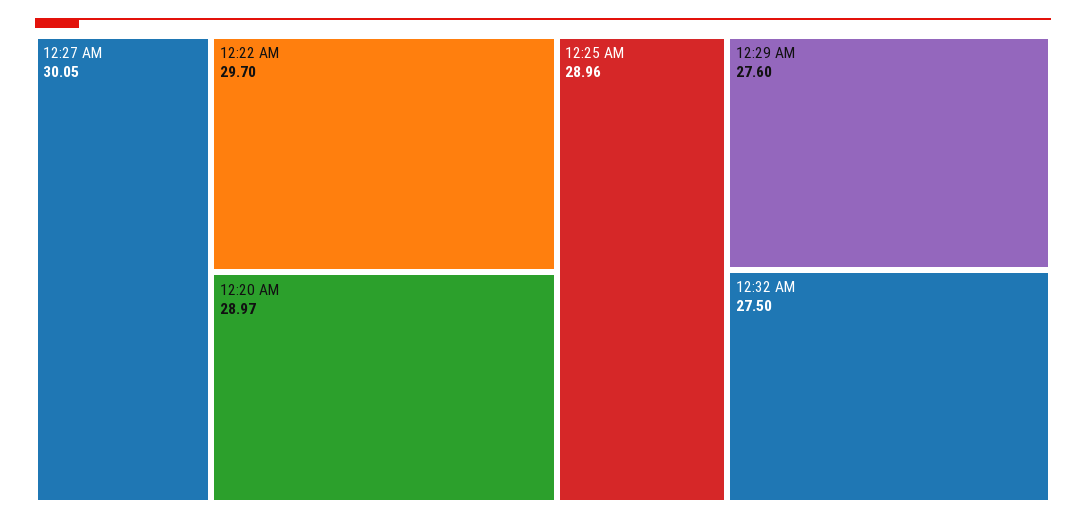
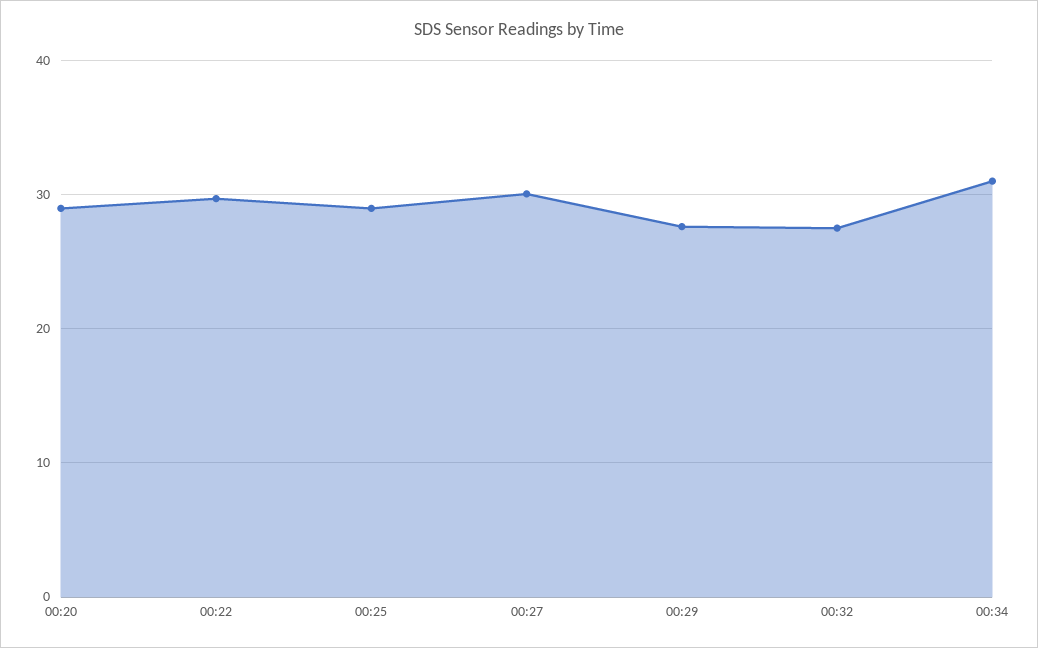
00:34: none -> 31

